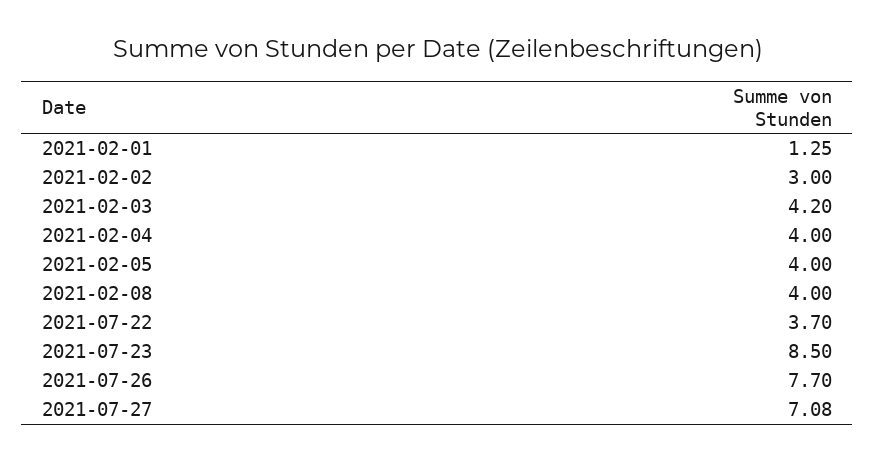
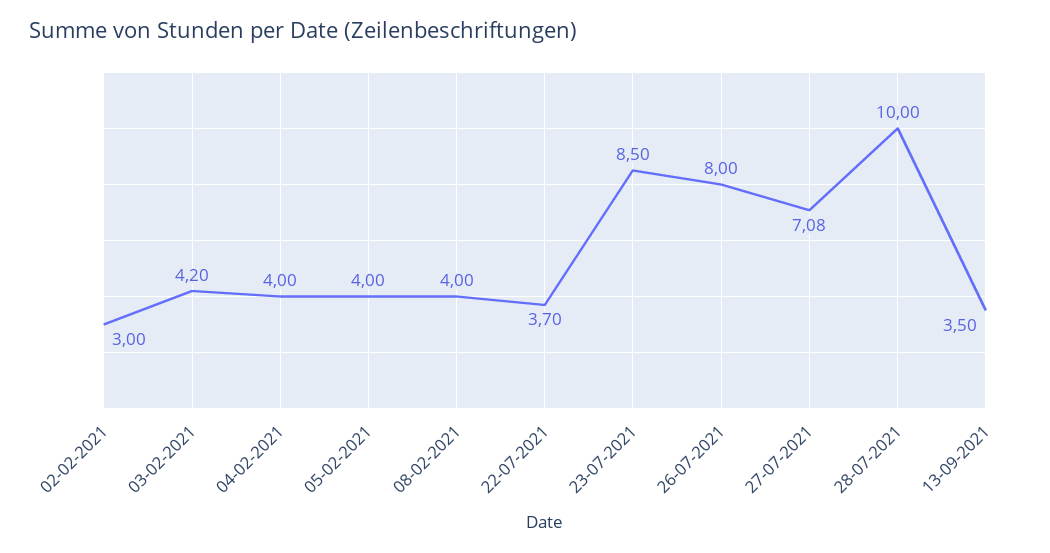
2021-02-01: 1.25 -> none
2021-07-26: 7.7 -> 8
28-07-2021: none -> 10
13-09-2021: none -> 3.5

